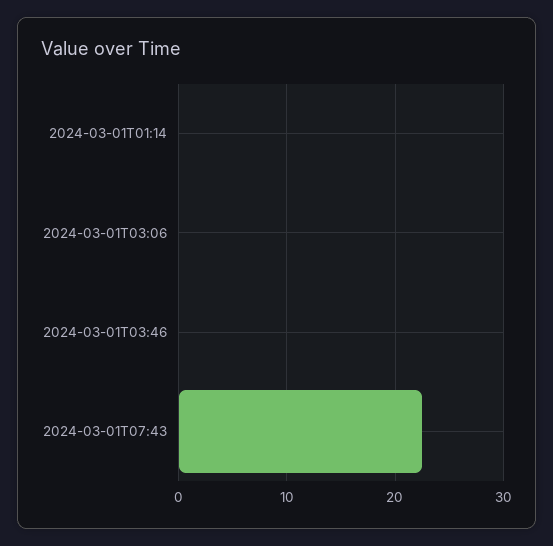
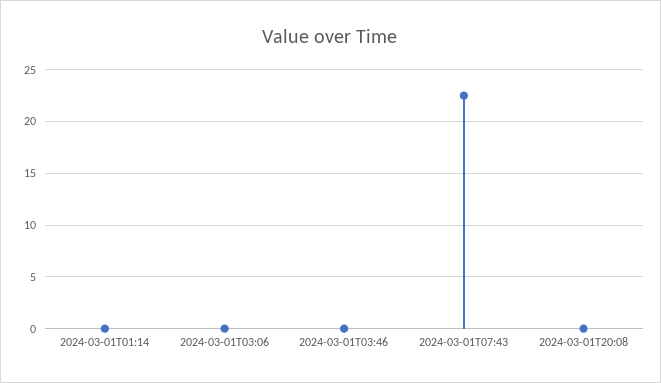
2024-03-01T20:08: none -> 0

